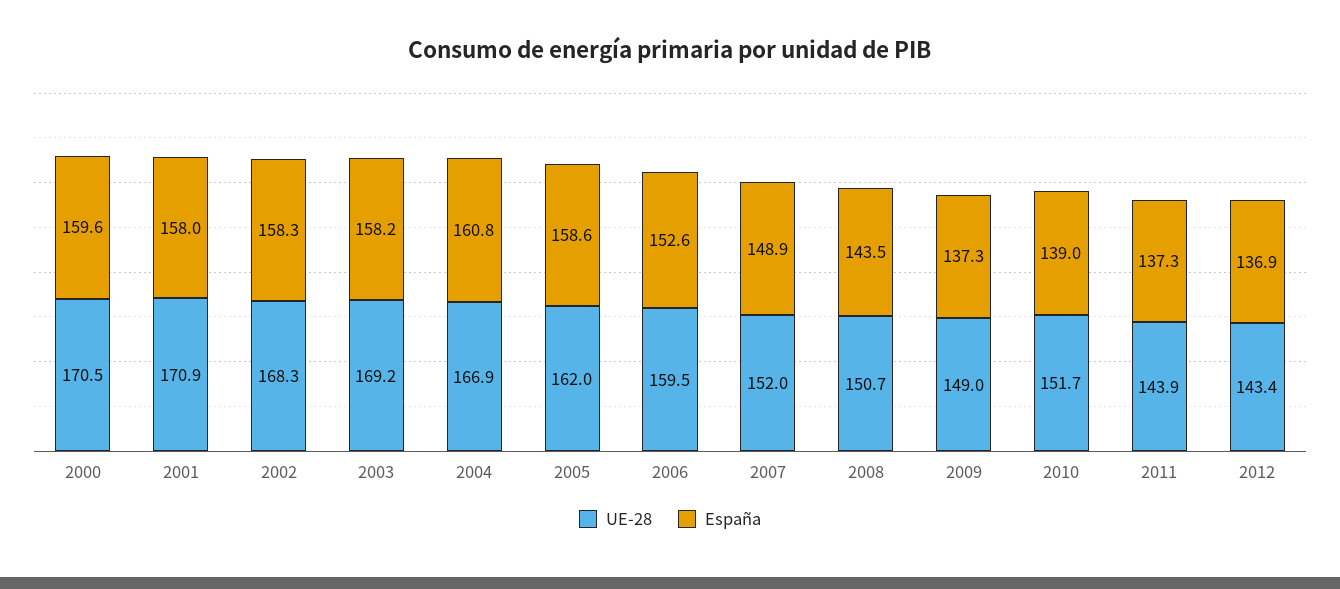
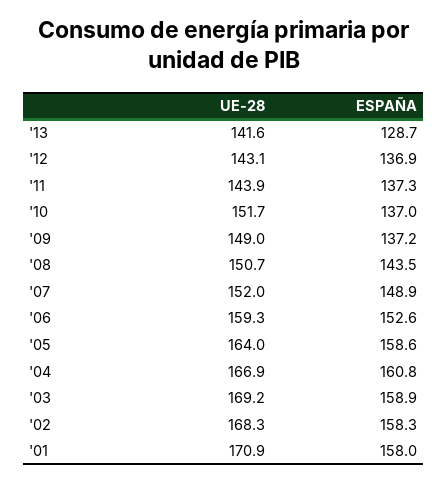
UE-28, 2000: 170.5 -> none
España, 2000: 159.6 -> none
España, 2003: 158.2 -> 158.9
UE-28, 2005: 162 -> 164
UE-28, 2006: 159.5 -> 159.3
España, 2009: 137.3 -> 137.2
España, 2010: 139 -> 137
UE-28, 2012: 143.4 -> 143.1
UE-28, '13: none -> 141.6
España, '13: none -> 128.7

